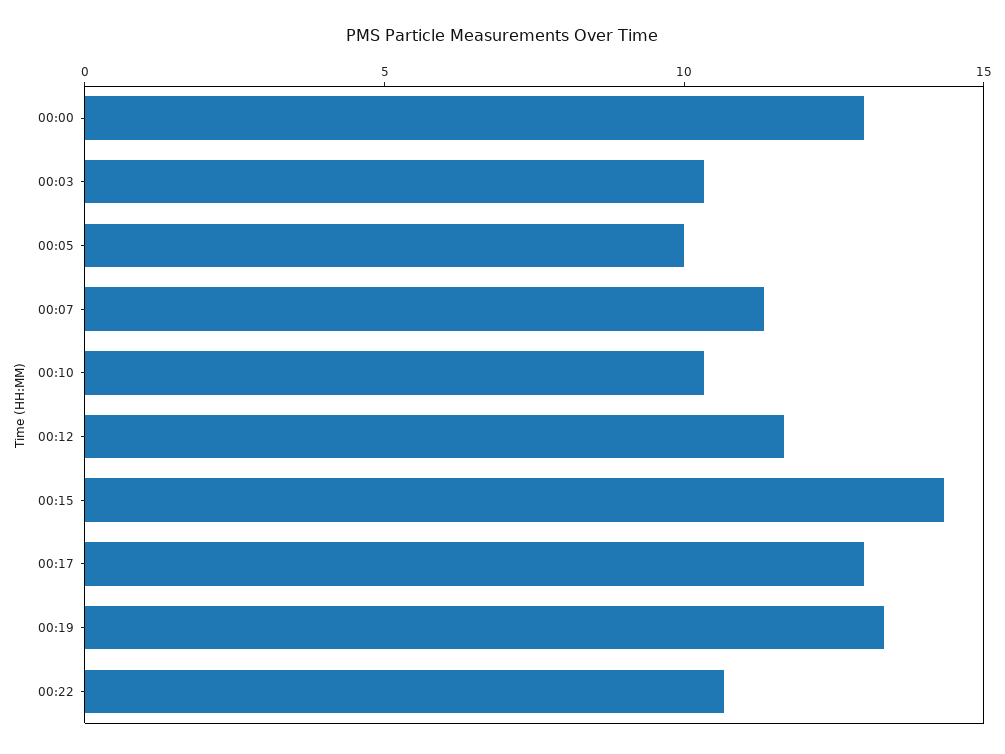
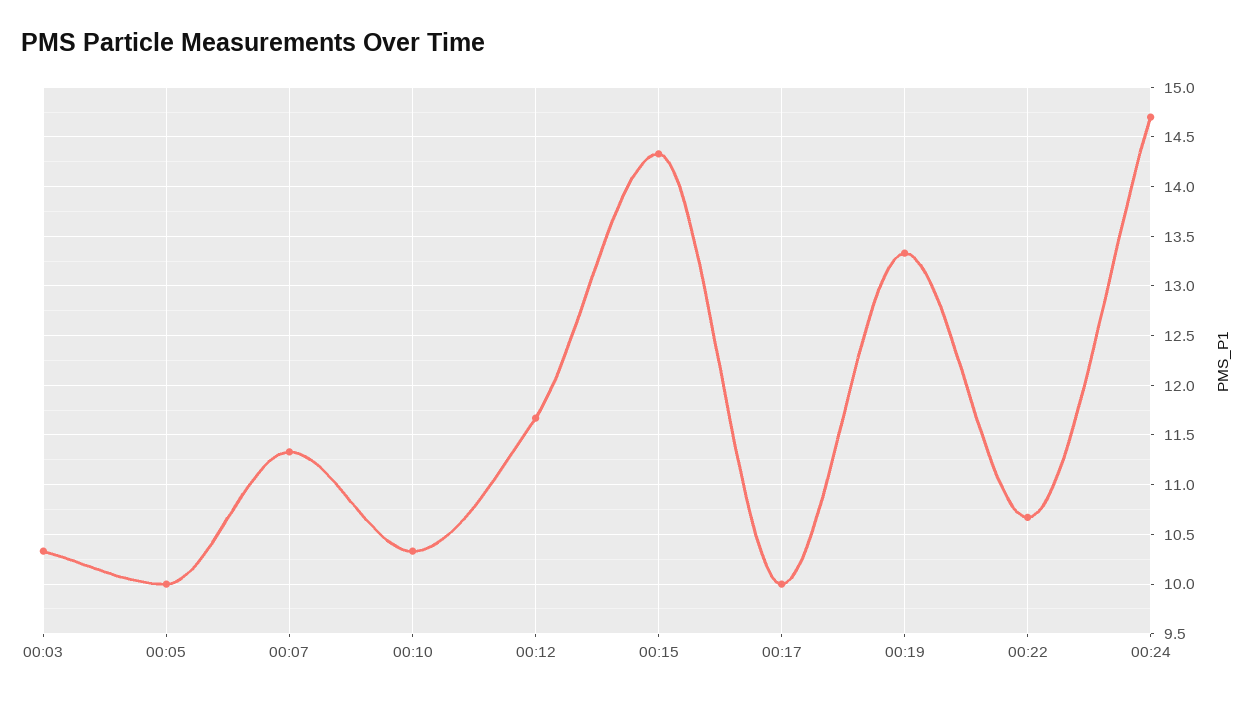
00:00: 13 -> none
00:17: 13 -> 10
00:24: none -> 14.7

